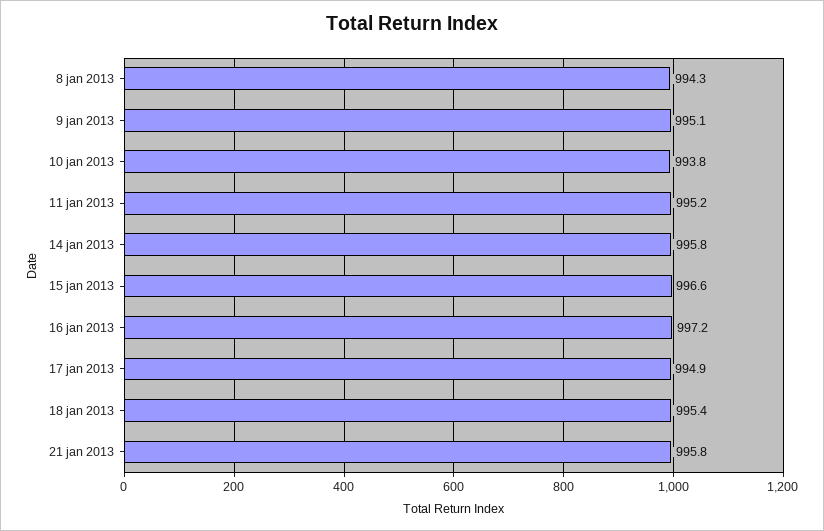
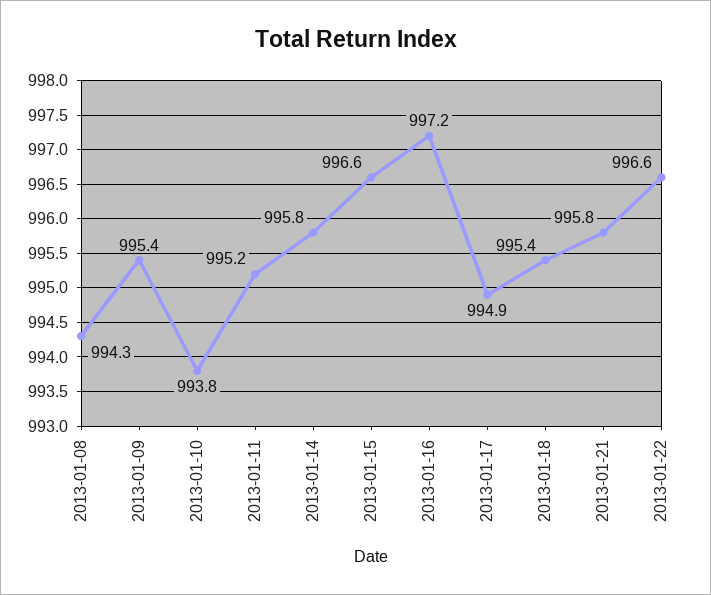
9 jan 2013: 995.1 -> 995.4
2013-01-22: none -> 996.6

